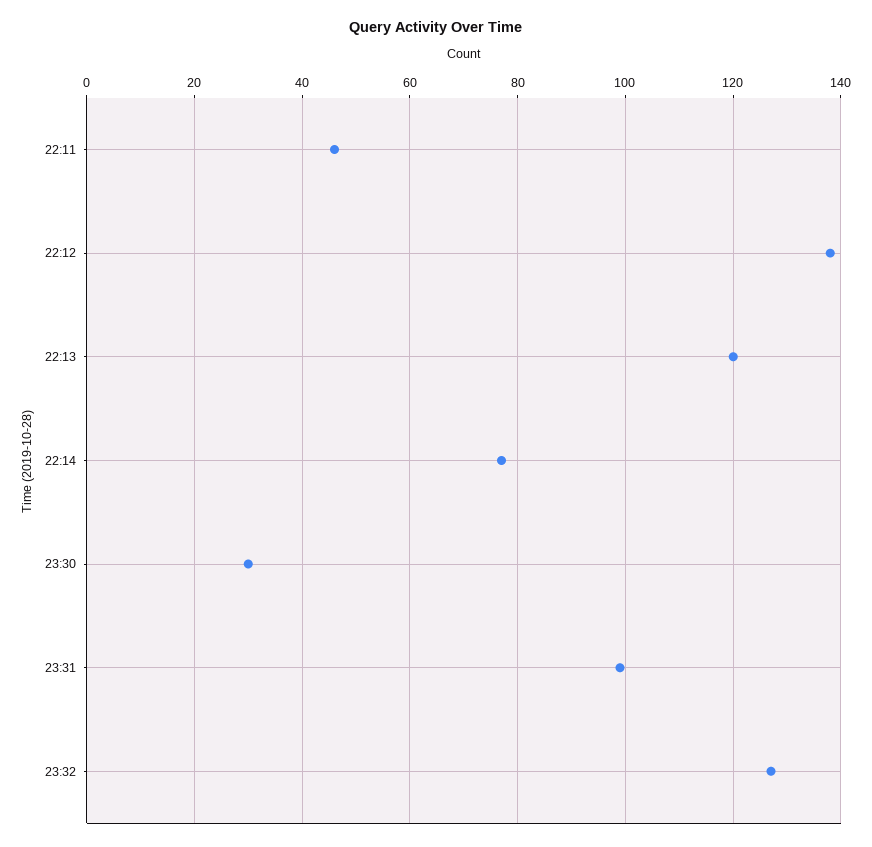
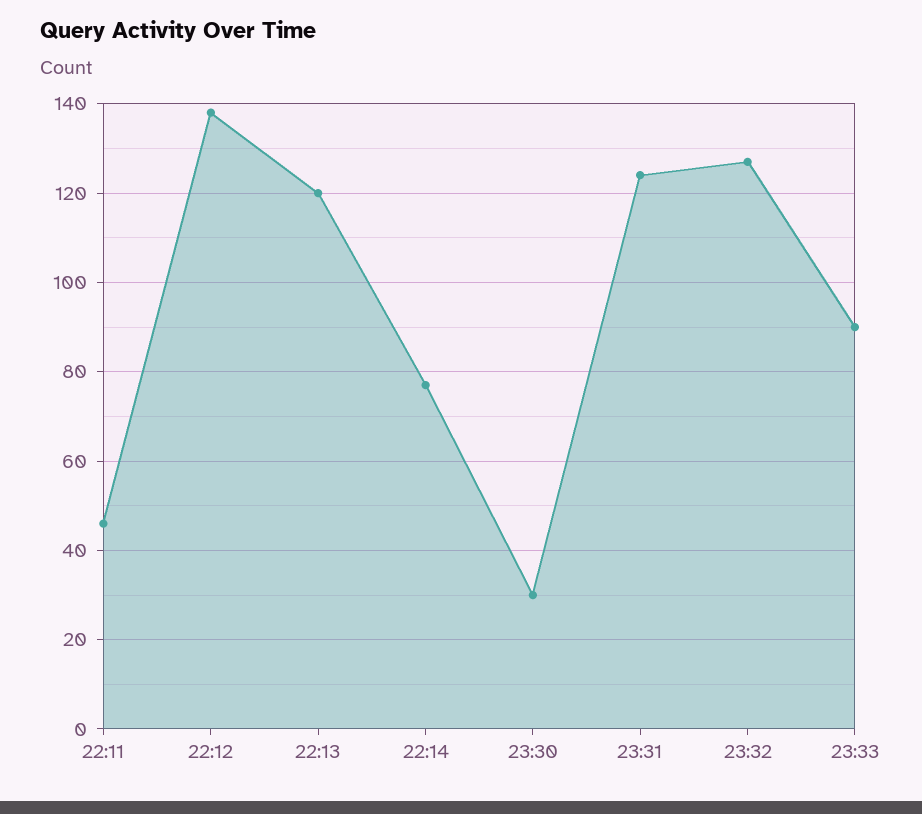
23:31: 100 -> 125
23:33: none -> 90

